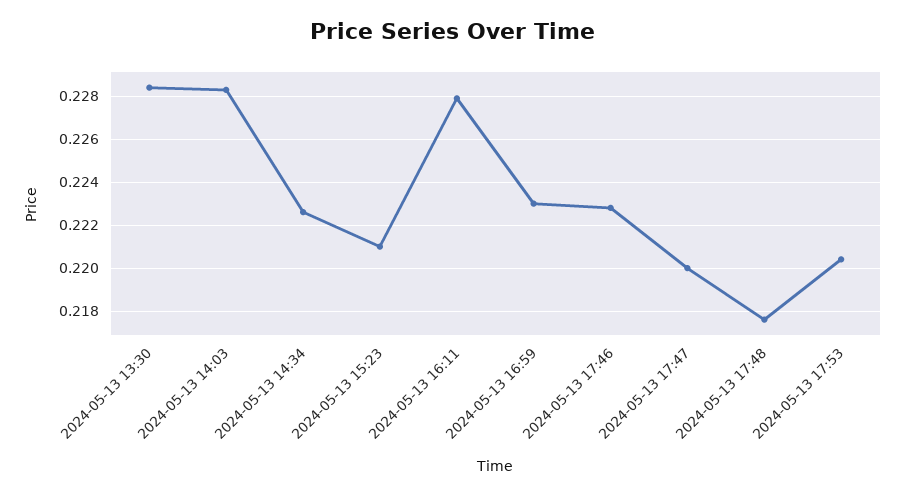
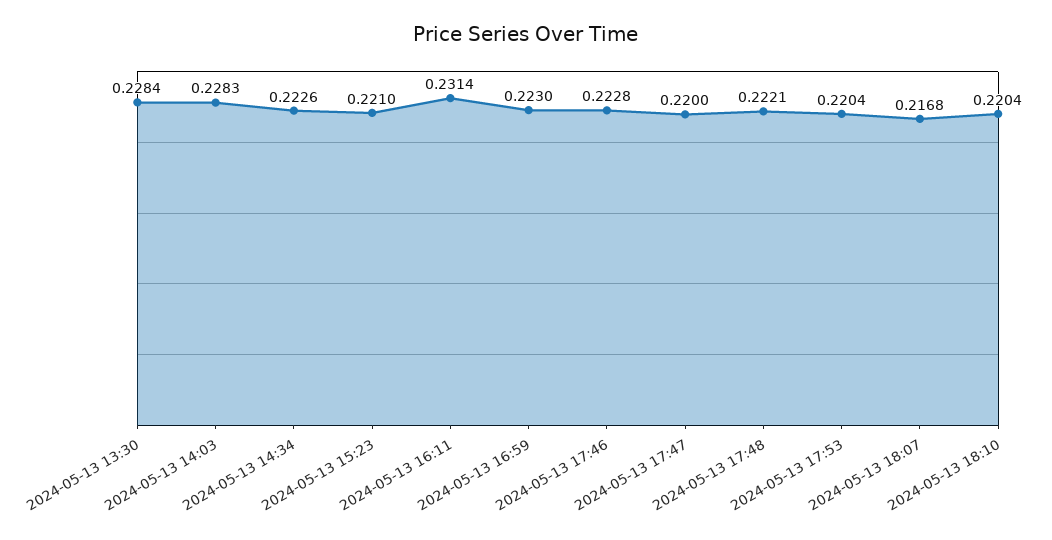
2024-05-13 16:11: 0.228 -> 0.2314
2024-05-13 17:48: 0.2175 -> 0.2221
2024-05-13 18:07: none -> 0.2168
2024-05-13 18:10: none -> 0.2204

